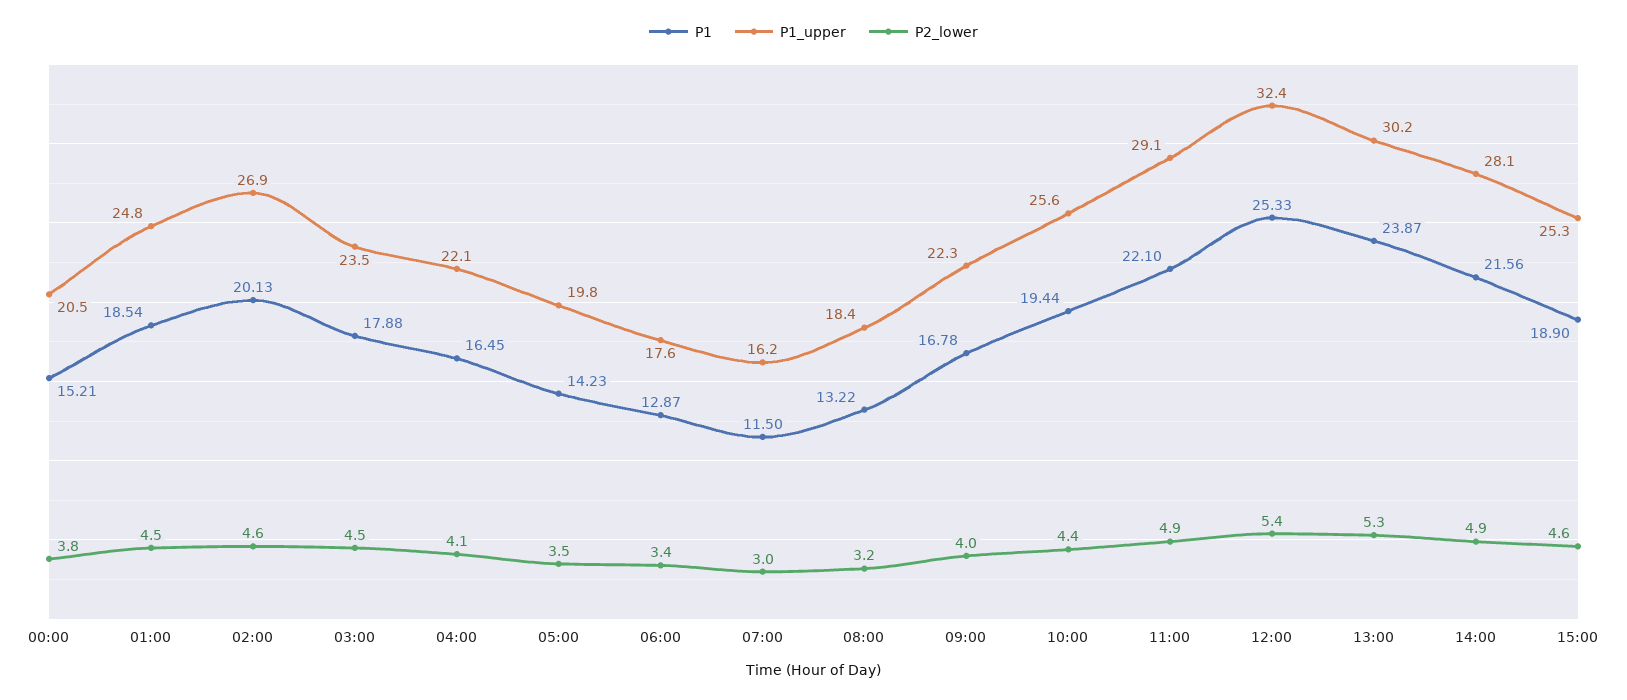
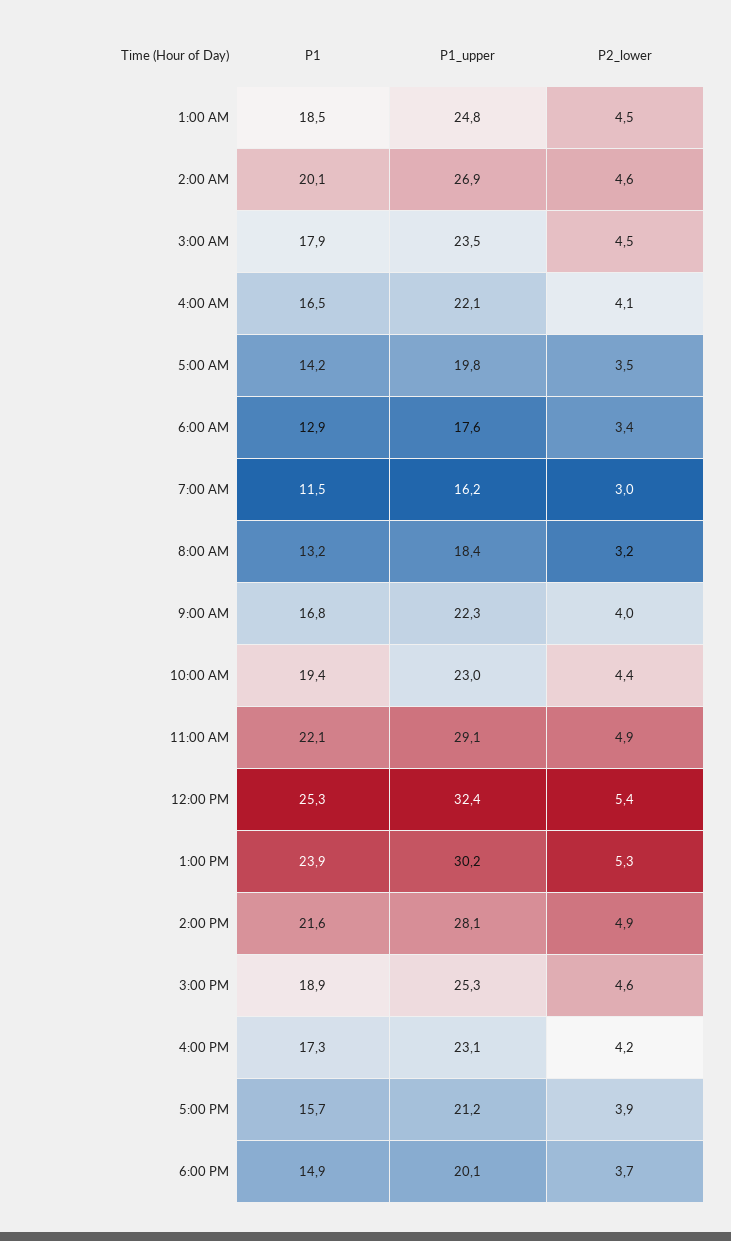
P1, 00:00: 15.21 -> none
P1_upper, 00:00: 20.5 -> none
P2_lower, 00:00: 3.8 -> none
P1_upper, 10:00: 25.6 -> 23
P1, 4:00 PM: none -> 17.3
P1_upper, 4:00 PM: none -> 23.1
P2_lower, 4:00 PM: none -> 4.2
P1, 5:00 PM: none -> 15.7
P1_upper, 5:00 PM: none -> 21.2
P2_lower, 5:00 PM: none -> 3.9
P1, 6:00 PM: none -> 14.9
P1_upper, 6:00 PM: none -> 20.1
P2_lower, 6:00 PM: none -> 3.7

